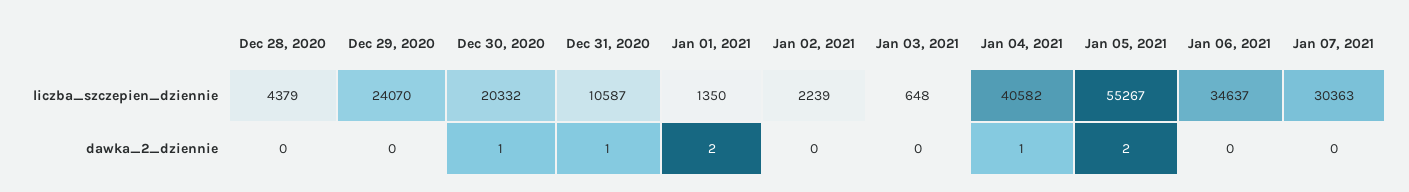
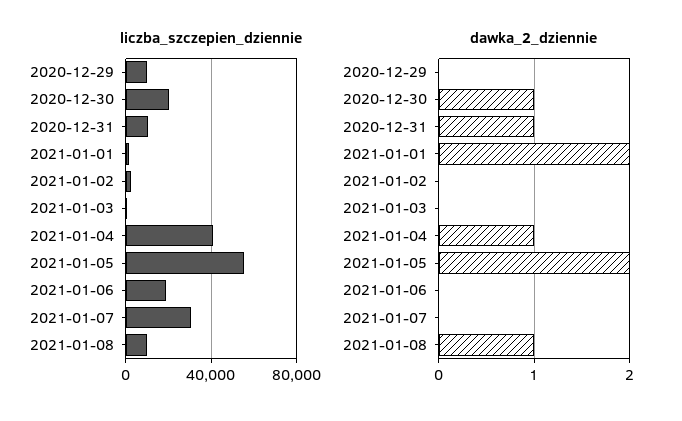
liczba_szczepien_dziennie, Dec 28, 2020: 4379 -> none
liczba_szczepien_dziennie, Dec 29, 2020: 24070 -> 10000
liczba_szczepien_dziennie, Jan 06, 2021: 34637 -> 20000
dawka_2_dziennie, Dec 28, 2020: 0 -> none
liczba_szczepien_dziennie, 2021-01-08: none -> 10000
dawka_2_dziennie, 2021-01-08: none -> 1

